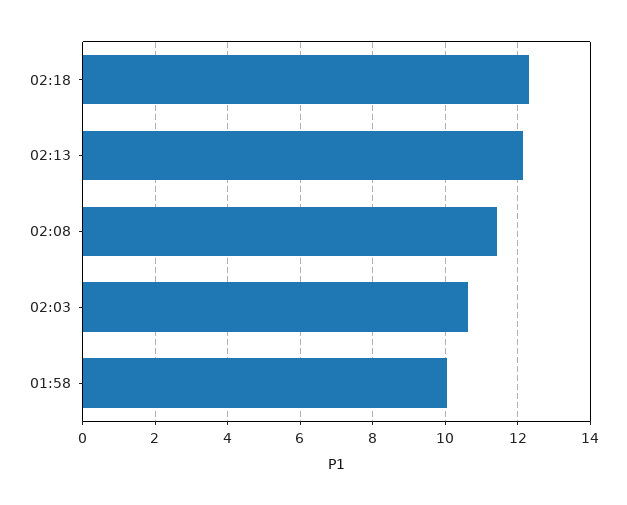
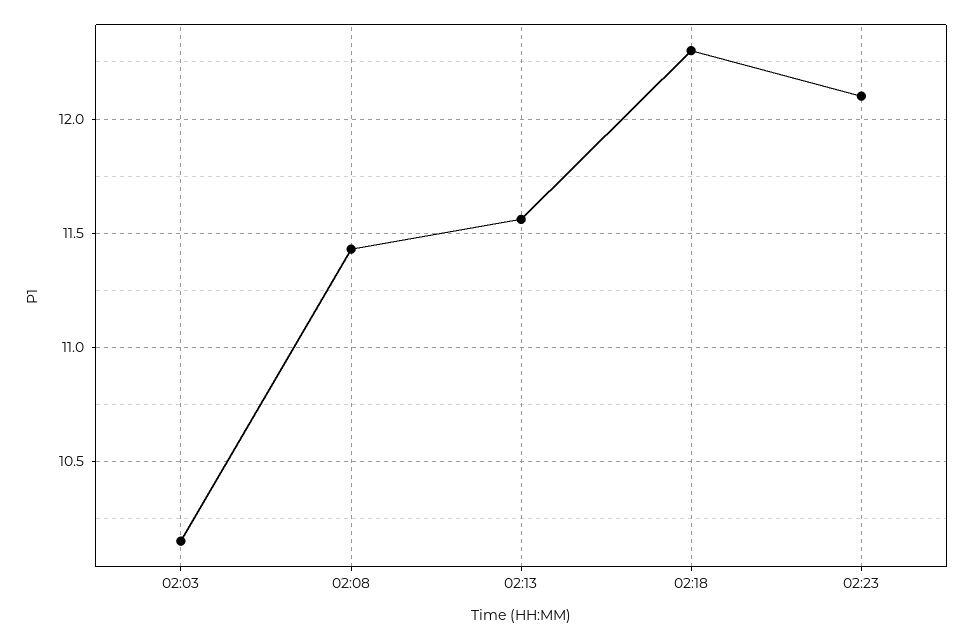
02:13: 12.2 -> 11.55
02:03: 10.6 -> 10.15
01:58: 10 -> none
02:23: none -> 12.1

